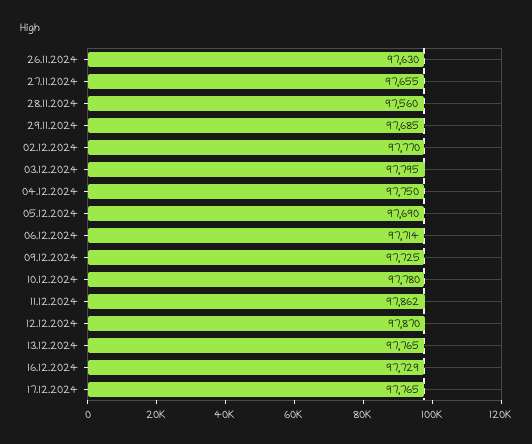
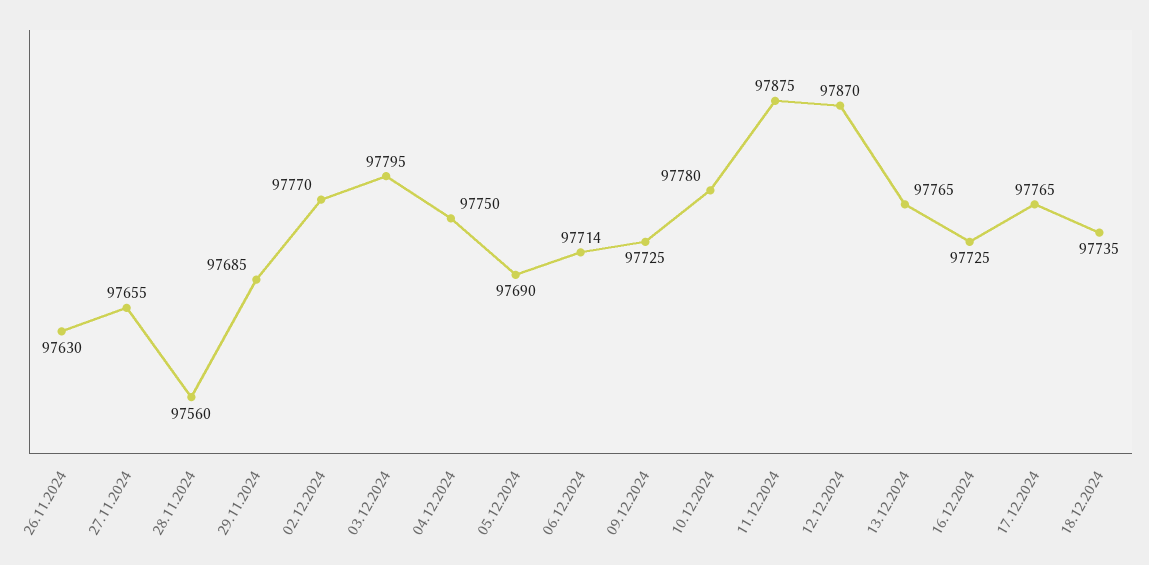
11.12.2024: 97862 -> 97875
16.12.2024: 97729 -> 97725
18.12.2024: none -> 97735

